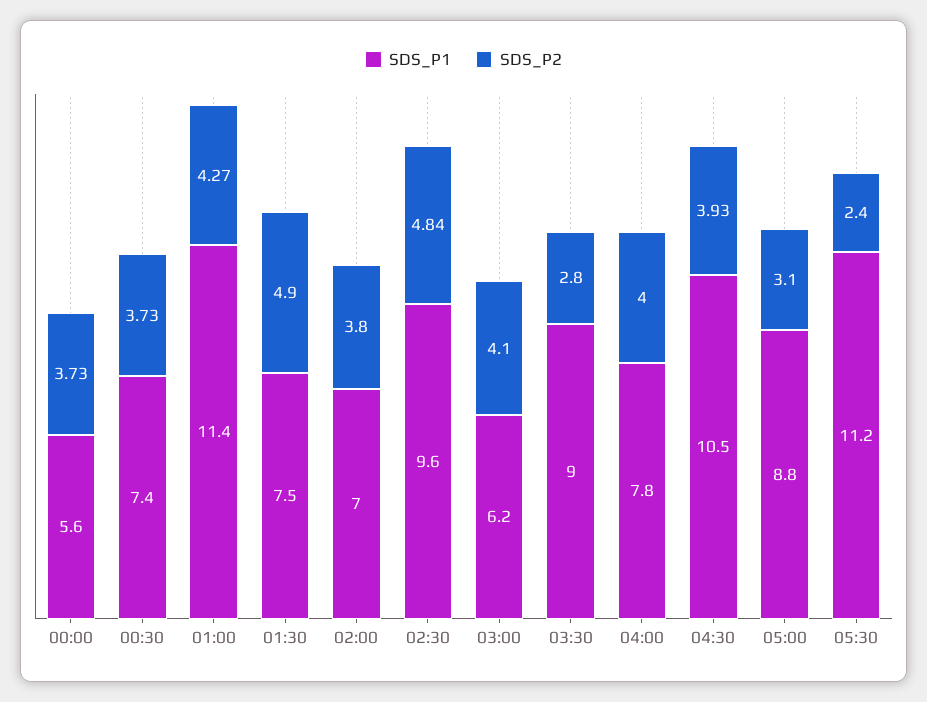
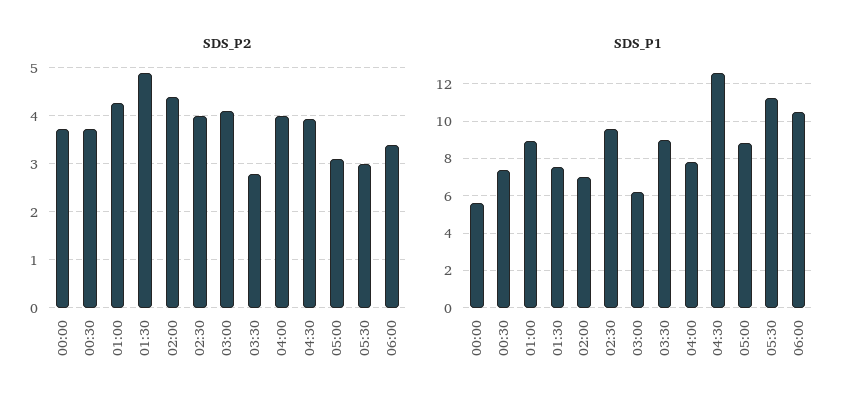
SDS_P1, 01:00: 11.4 -> 9
SDS_P2, 02:00: 3.8 -> 4.4
SDS_P2, 02:30: 4.84 -> 4
SDS_P1, 04:30: 10.5 -> 12.5
SDS_P2, 05:30: 2.4 -> 3
SDS_P2, 06:00: none -> 3.4
SDS_P1, 06:00: none -> 10.5

